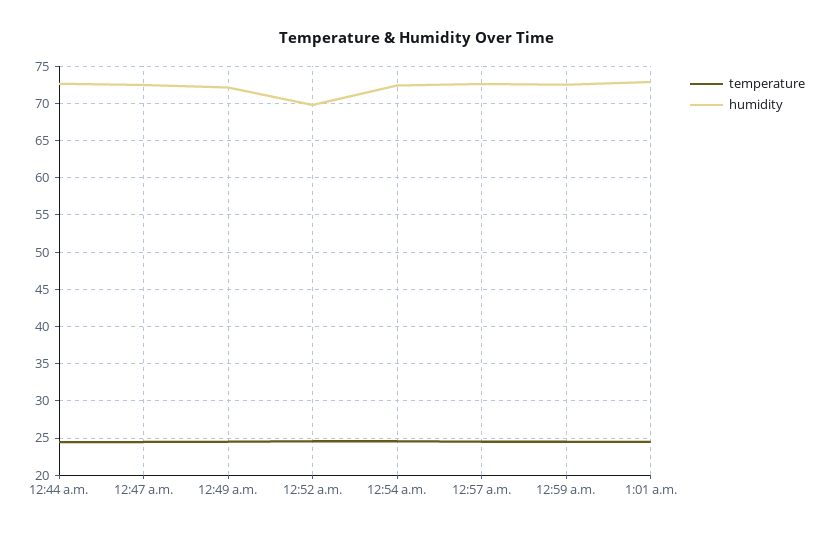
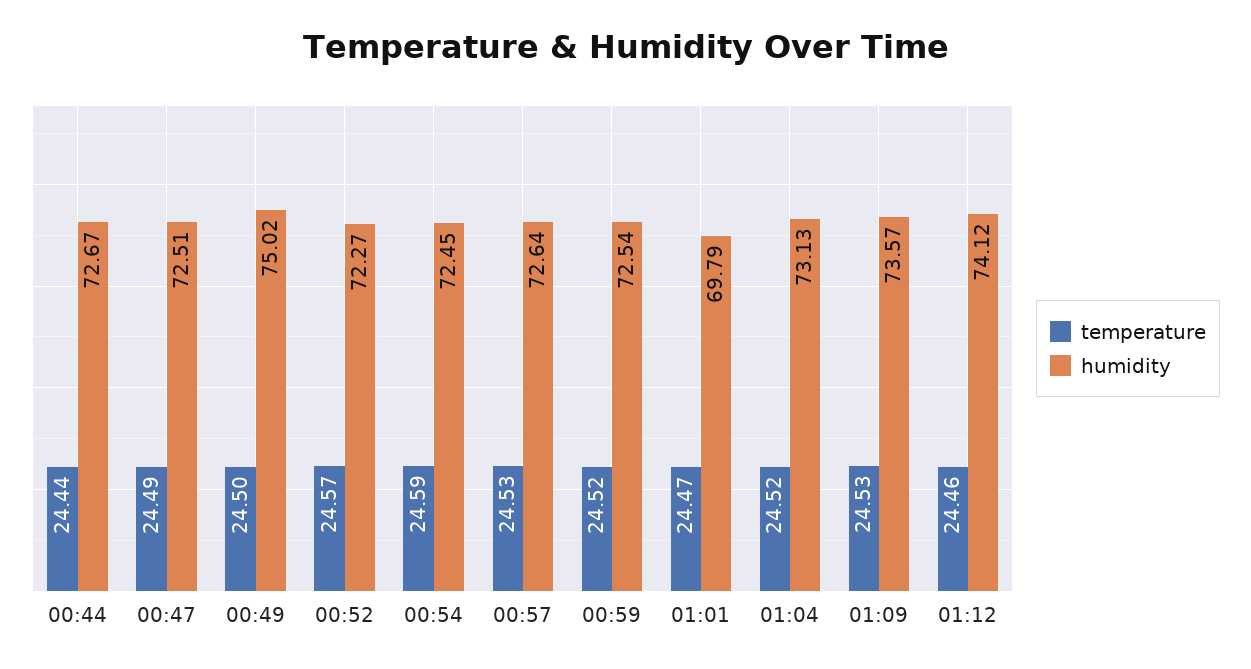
humidity, 12:49 a.m.: 72 -> 75.02
humidity, 12:52 a.m.: 70 -> 72.27
humidity, 1:01 a.m.: 73 -> 69.79
temperature, 01:04: none -> 24.52
humidity, 01:04: none -> 73.13
temperature, 01:09: none -> 24.53
humidity, 01:09: none -> 73.57
temperature, 01:12: none -> 24.46
humidity, 01:12: none -> 74.12

